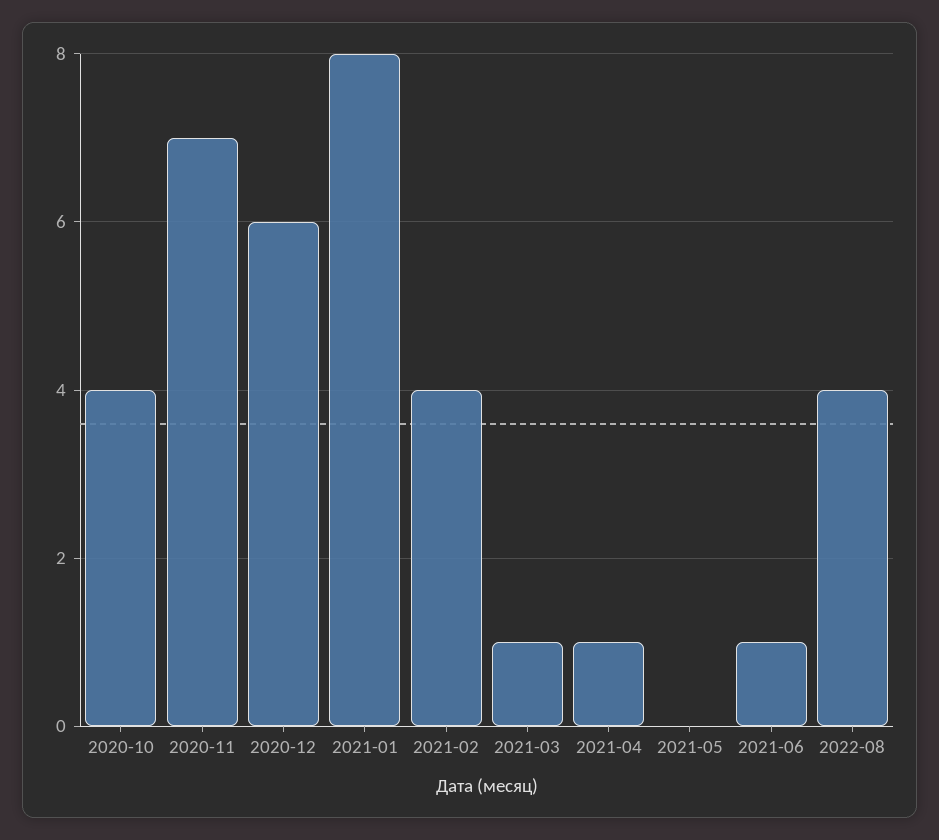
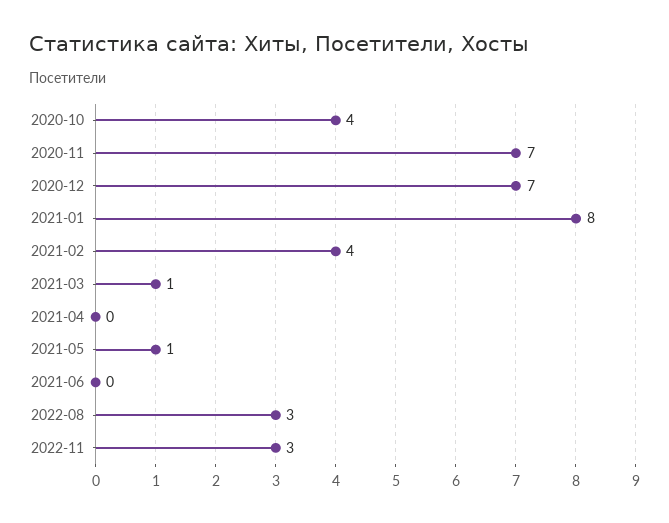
2020-12: 6 -> 7
2021-04: 1 -> 0
2021-05: 0 -> 1
2021-06: 1 -> 0
2022-08: 4 -> 3
2022-11: none -> 3

